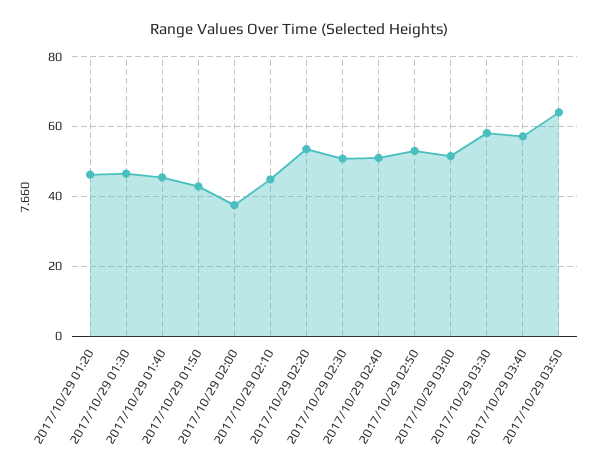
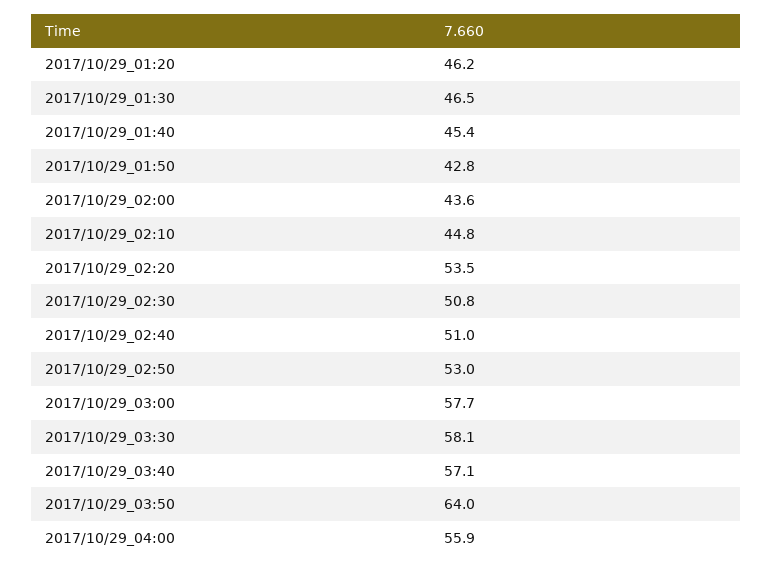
2017/10/29 02:00: 38 -> 43.6
2017/10/29 03:00: 52 -> 57.7
2017/10/29_04:00: none -> 55.9

